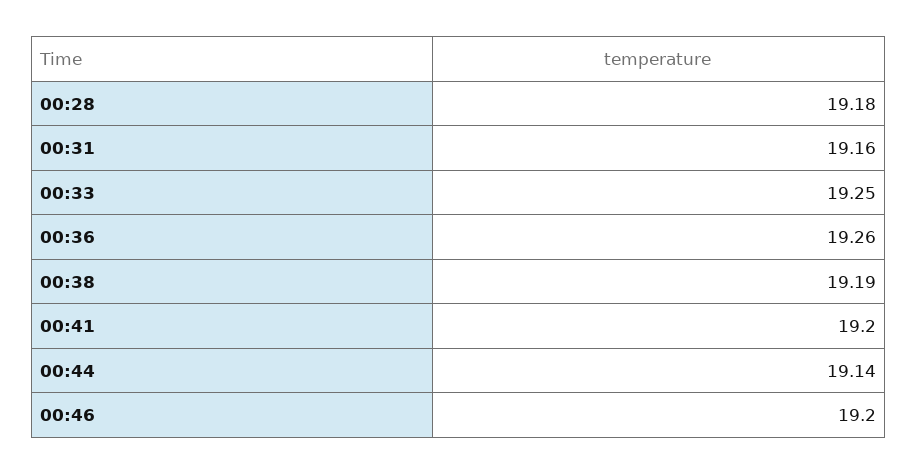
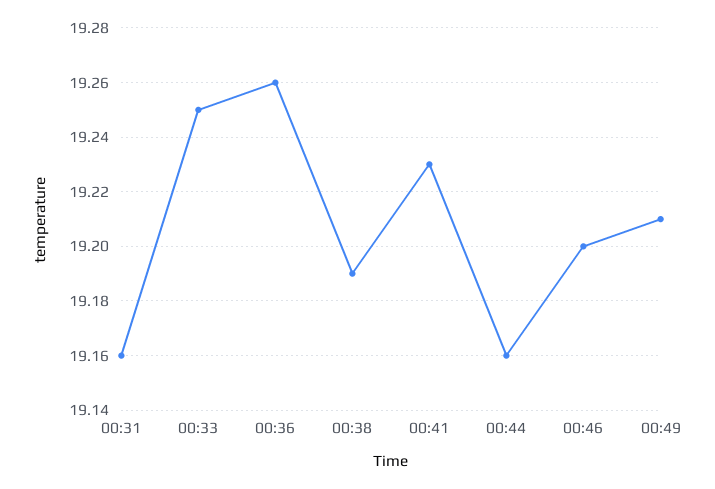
00:28: 19.18 -> none
00:41: 19.2 -> 19.23
00:44: 19.14 -> 19.16
00:49: none -> 19.21

